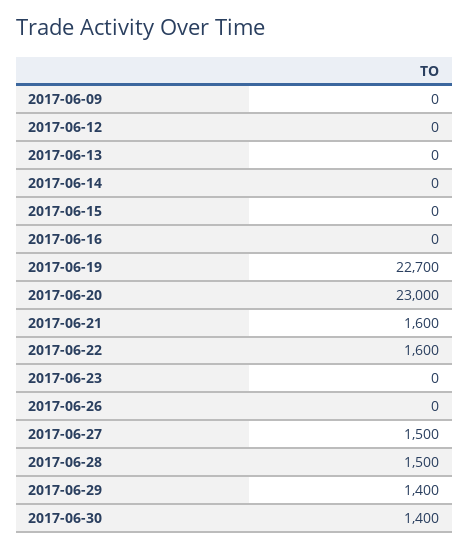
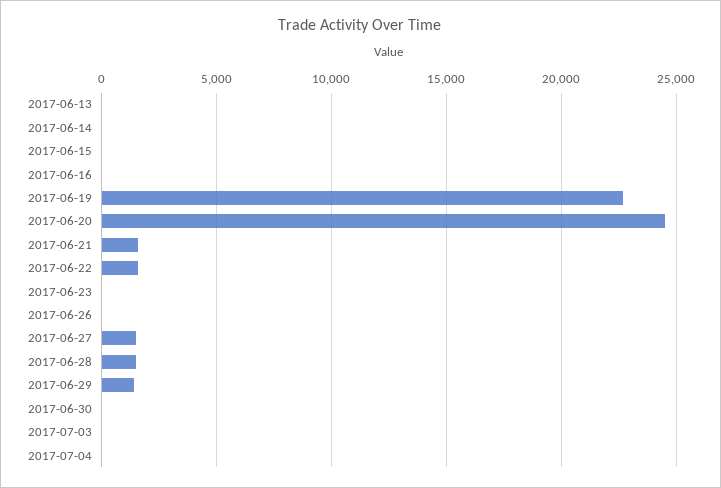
2017-06-09: 0 -> none
2017-06-12: 0 -> none
2017-06-20: 23000 -> 24500
2017-06-30: 1400 -> 0
2017-07-03: none -> 0
2017-07-04: none -> 0

